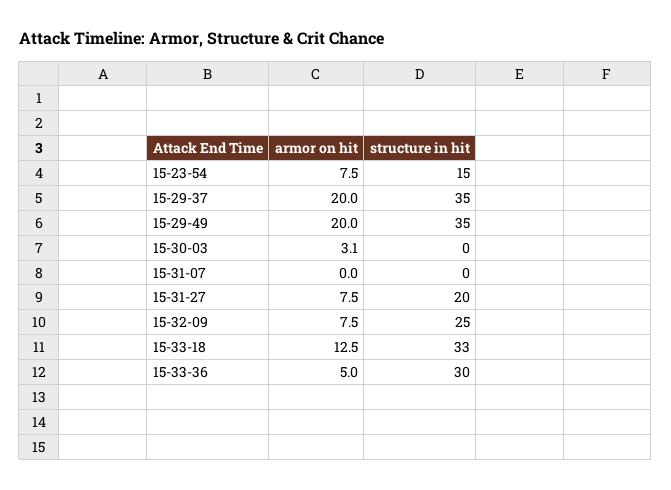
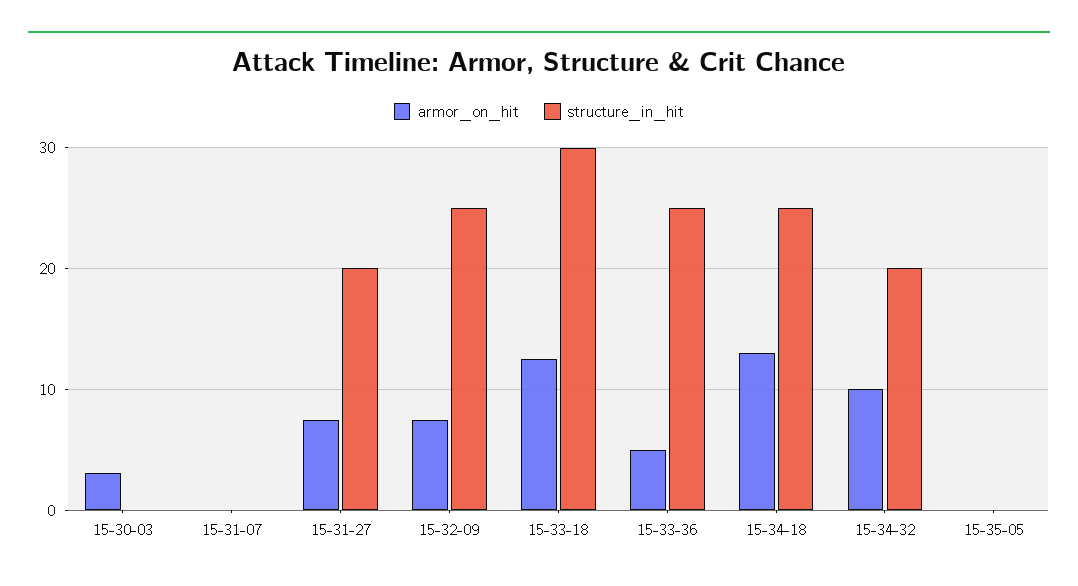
armor on hit, 15-23-54: 7.5 -> none
structure in hit, 15-23-54: 15 -> none
armor on hit, 15-29-37: 20 -> none
structure in hit, 15-29-37: 35 -> none
armor on hit, 15-29-49: 20 -> none
structure in hit, 15-29-49: 35 -> none
structure in hit, 15-33-18: 33 -> 30
structure in hit, 15-33-36: 30 -> 25
armor on hit, 15-34-18: none -> 13
structure in hit, 15-34-18: none -> 25
armor on hit, 15-34-32: none -> 10
structure in hit, 15-34-32: none -> 20
armor on hit, 15-35-05: none -> 0
structure in hit, 15-35-05: none -> 0

